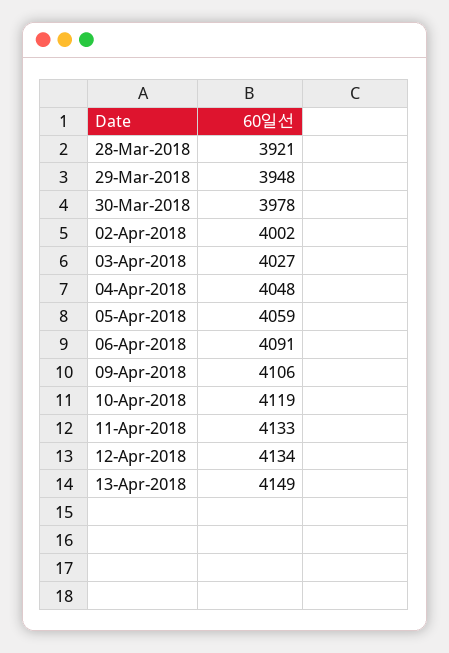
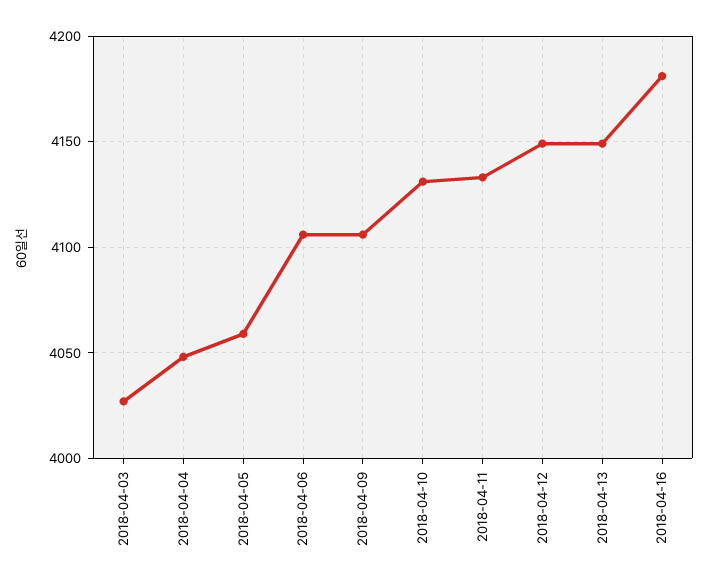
28-Mar-2018: 3921 -> none
29-Mar-2018: 3948 -> none
30-Mar-2018: 3978 -> none
02-Apr-2018: 4002 -> none
06-Apr-2018: 4091 -> 4105
10-Apr-2018: 4119 -> 4130
12-Apr-2018: 4134 -> 4150
2018-04-16: none -> 4180

